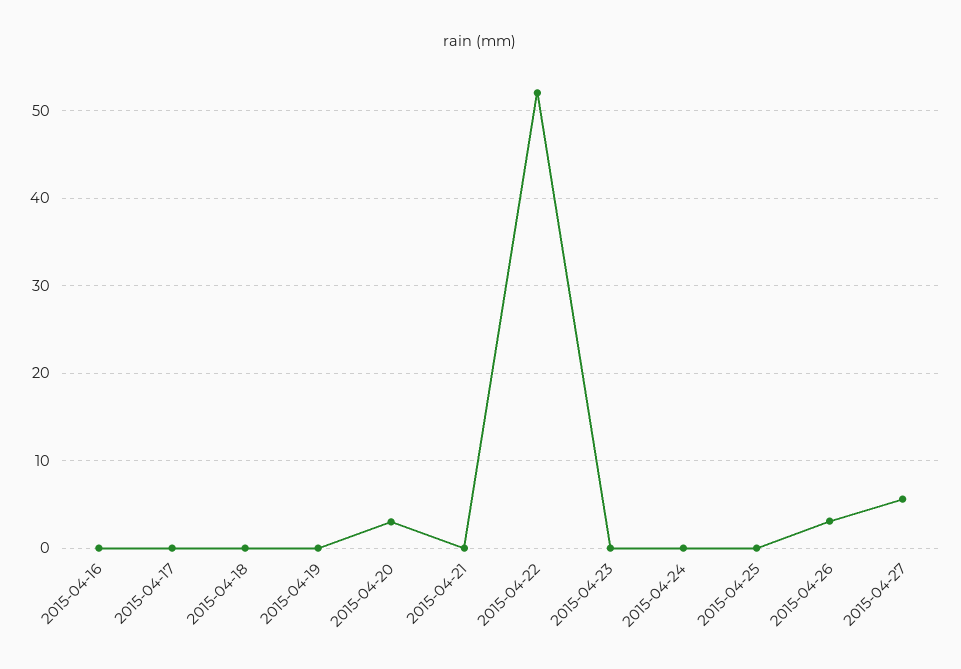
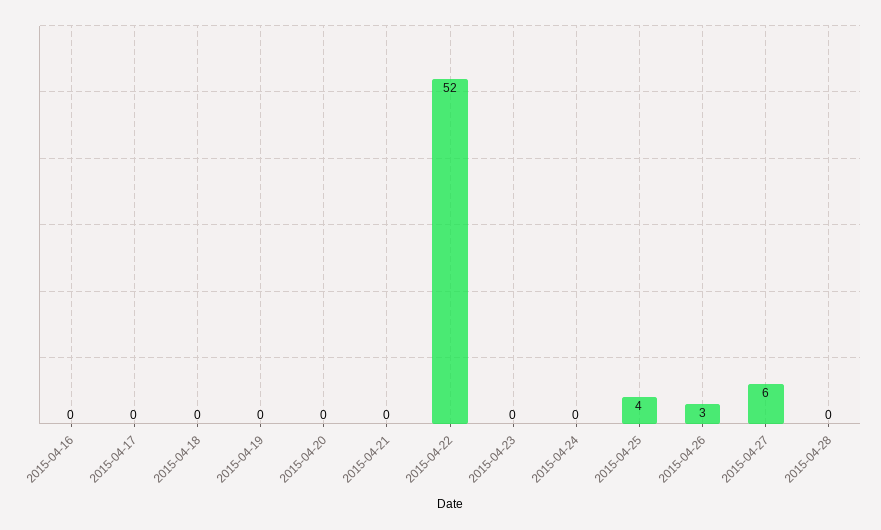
2015-04-20: 3 -> 0
2015-04-25: 0 -> 4
2015-04-28: none -> 0

